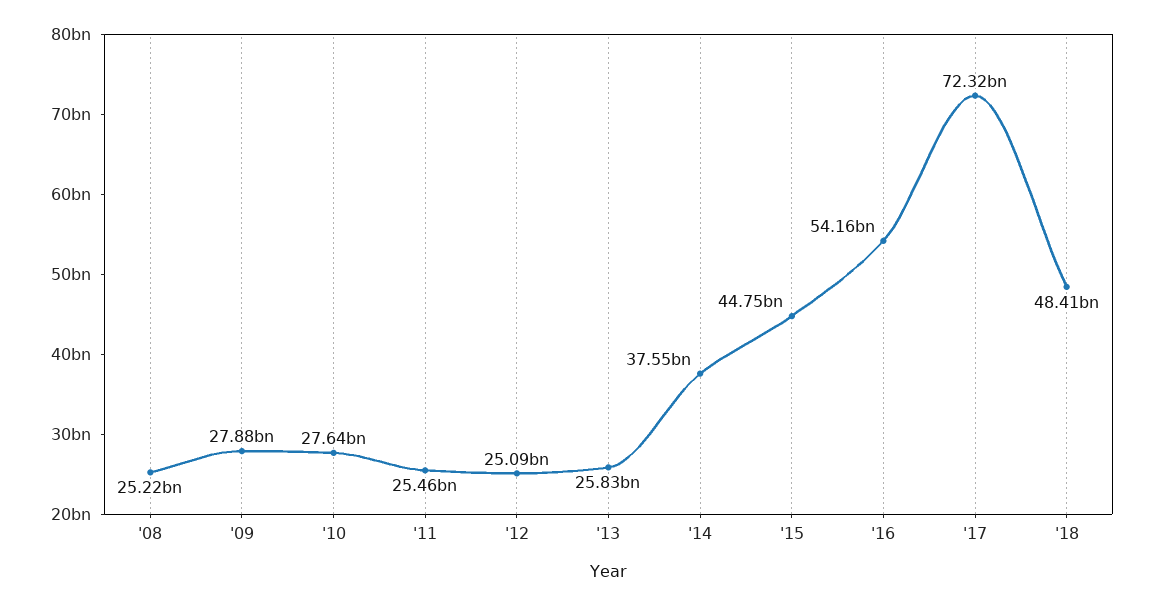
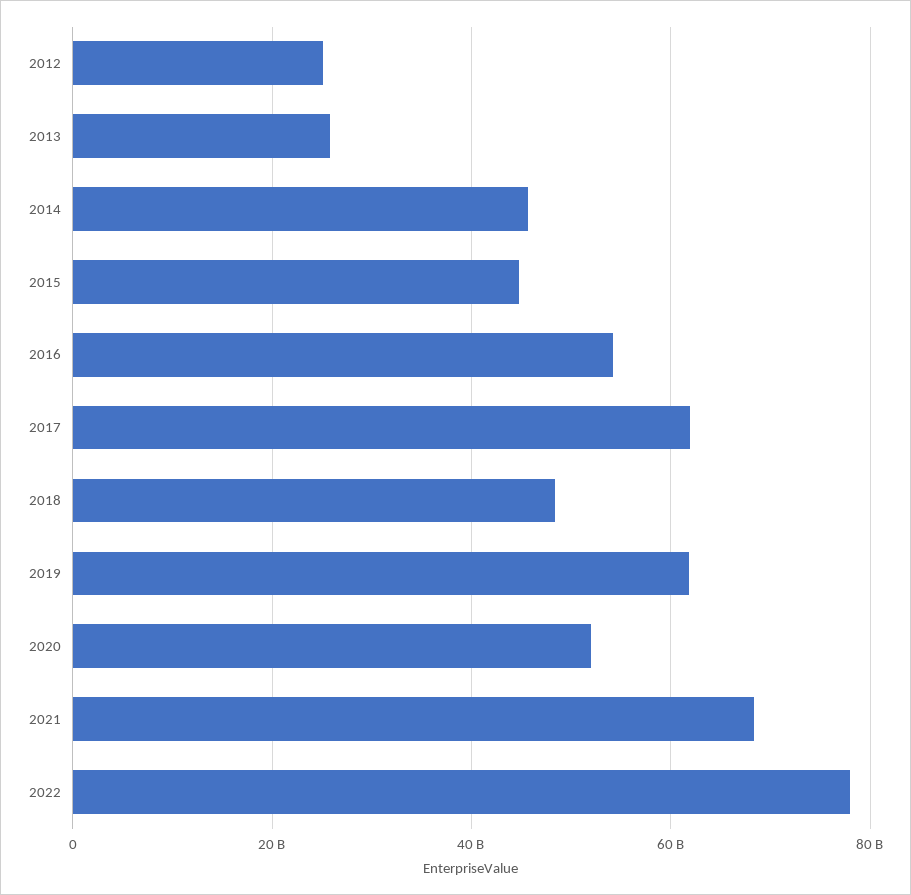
'08: 25220000000 -> none
'09: 27880000000 -> none
'10: 27640000000 -> none
'11: 25460000000 -> none
'14: 37550000000 -> 46000000000
'17: 72320000000 -> 62000000000
2019: none -> 62000000000
2020: none -> 52000000000
2021: none -> 68000000000
2022: none -> 78000000000

